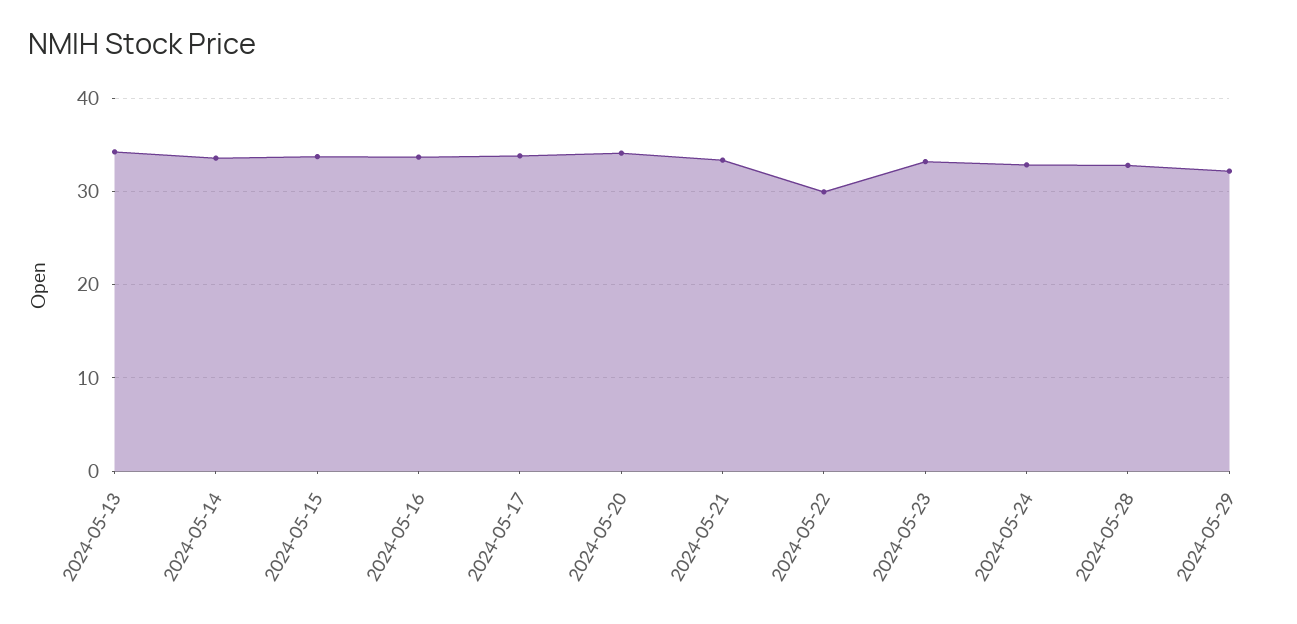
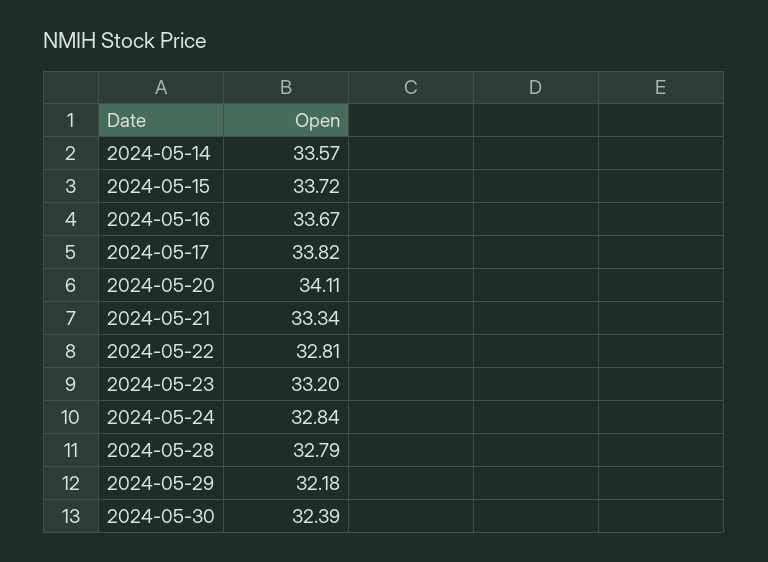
2024-05-13: 34 -> none
2024-05-22: 30 -> 32.81
2024-05-30: none -> 32.39

